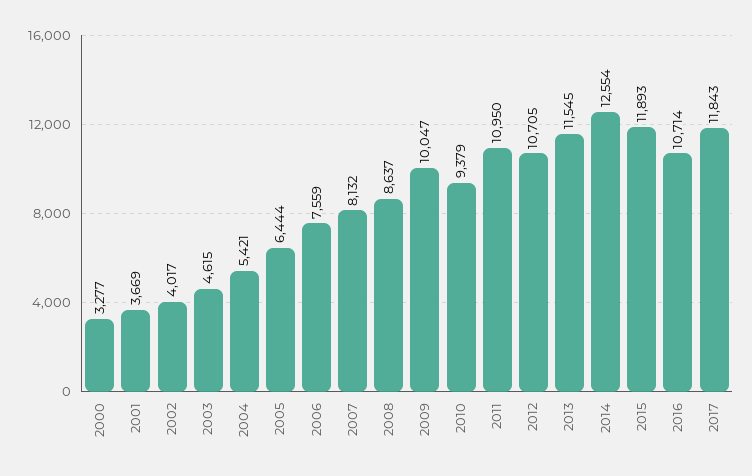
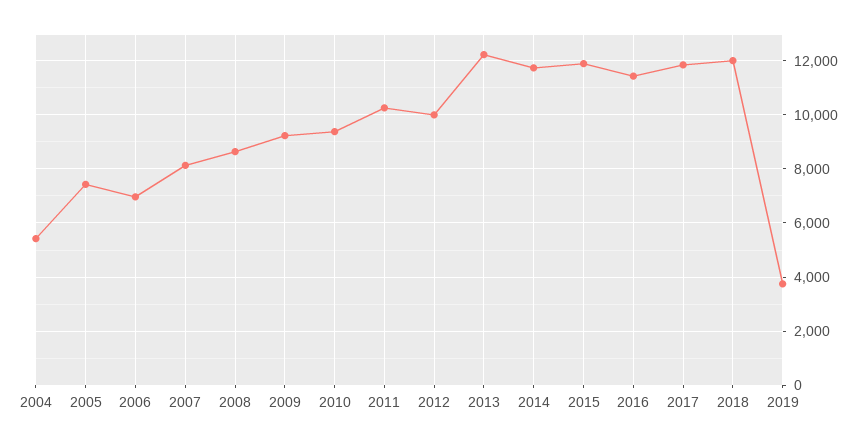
2000: 3277 -> none
2001: 3669 -> none
2002: 4017 -> none
2003: 4615 -> none
2005: 6444 -> 7500
2006: 7559 -> 7000
2009: 10047 -> 9250
2011: 10950 -> 10250
2012: 10705 -> 10000
2013: 11545 -> 12250
2014: 12554 -> 11750
2016: 10714 -> 11500
2018: none -> 12000
2019: none -> 3750

